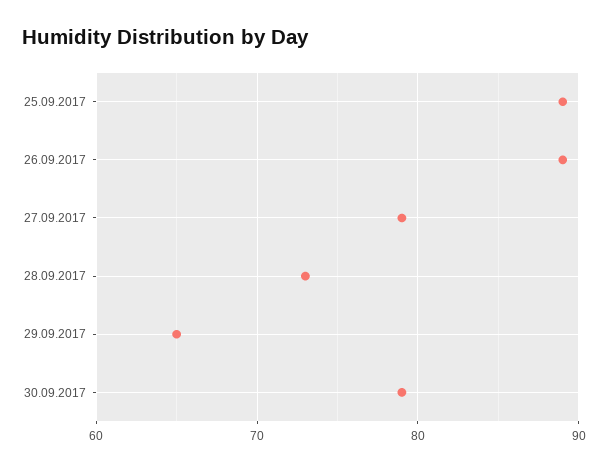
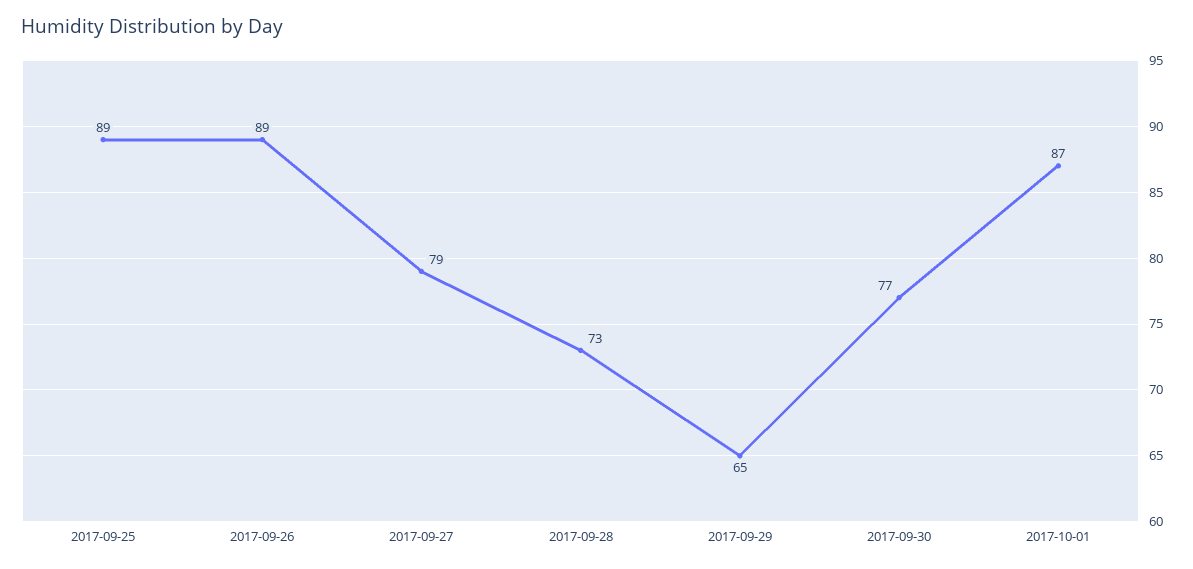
30.09.2017: 79 -> 77
2017-10-01: none -> 87

